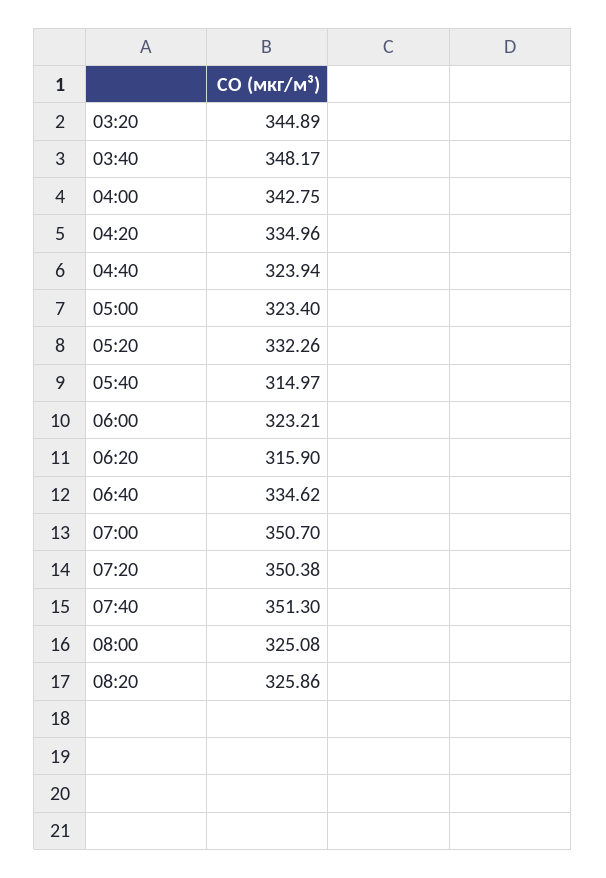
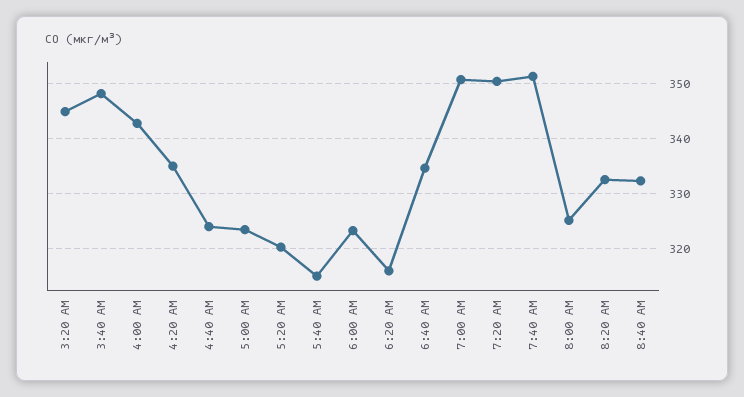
05:20: 332.26 -> 320
08:20: 325.86 -> 332
8:40 AM: none -> 332

